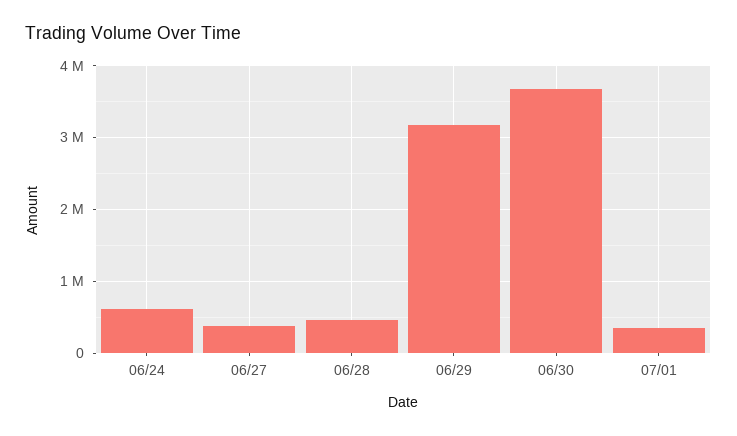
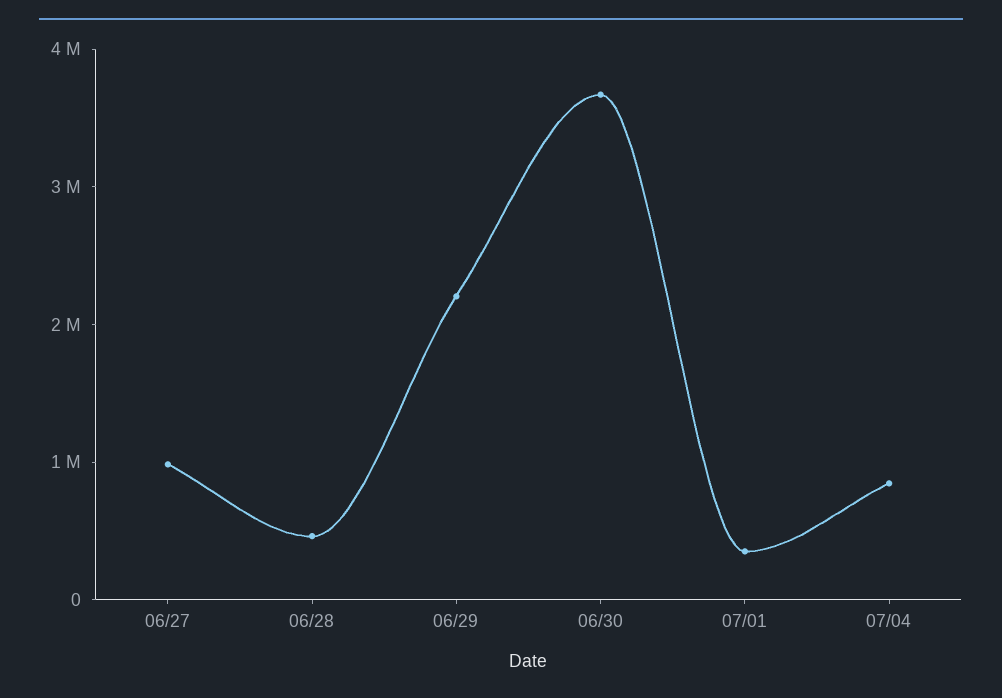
06/24: 600000 -> none
06/27: 400000 -> 1000000
06/29: 3200000 -> 2200000
07/04: none -> 800000

